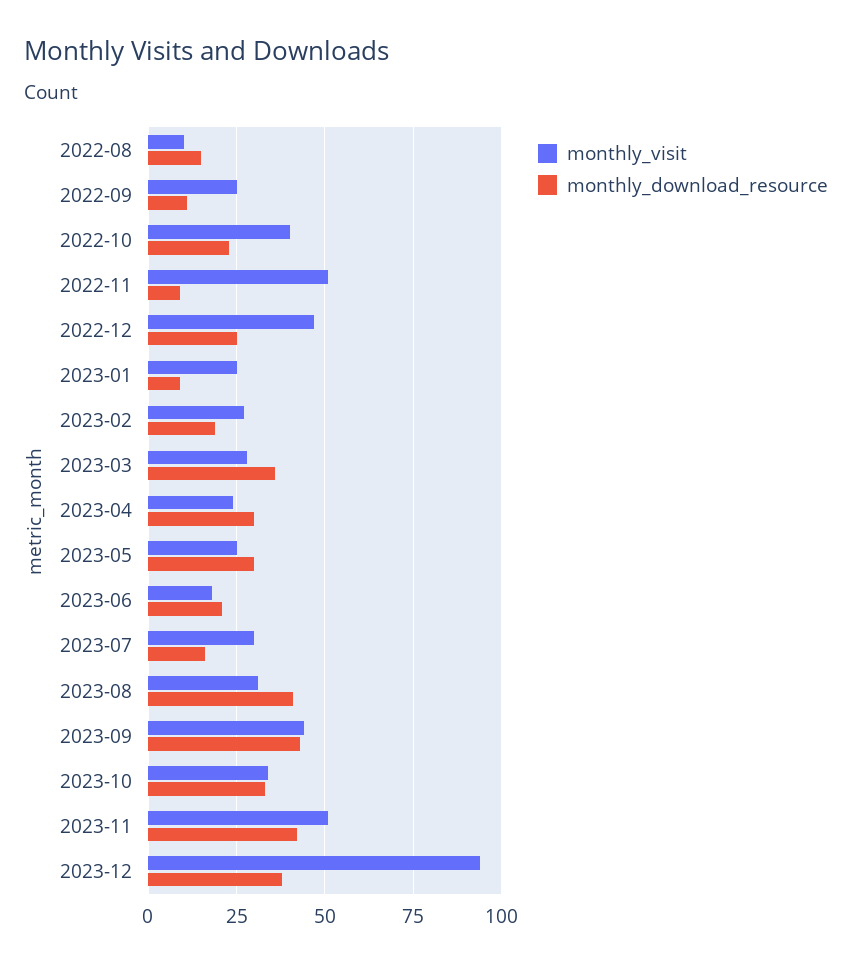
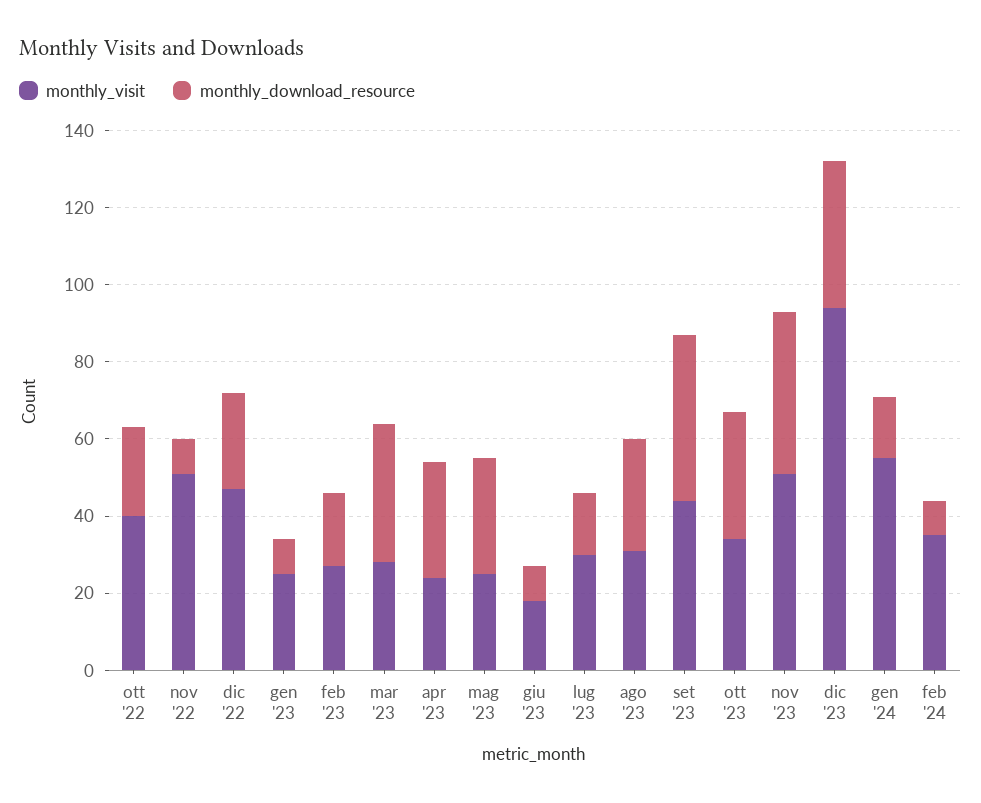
monthly_visit, 2022-08: 10 -> none
monthly_download_resource, 2022-08: 15 -> none
monthly_visit, 2022-09: 25 -> none
monthly_download_resource, 2022-09: 10 -> none
monthly_download_resource, 2023-06: 20 -> 10
monthly_download_resource, 2023-08: 40 -> 30
monthly_visit, gen '24: none -> 55
monthly_download_resource, gen '24: none -> 15
monthly_visit, feb '24: none -> 35
monthly_download_resource, feb '24: none -> 10

